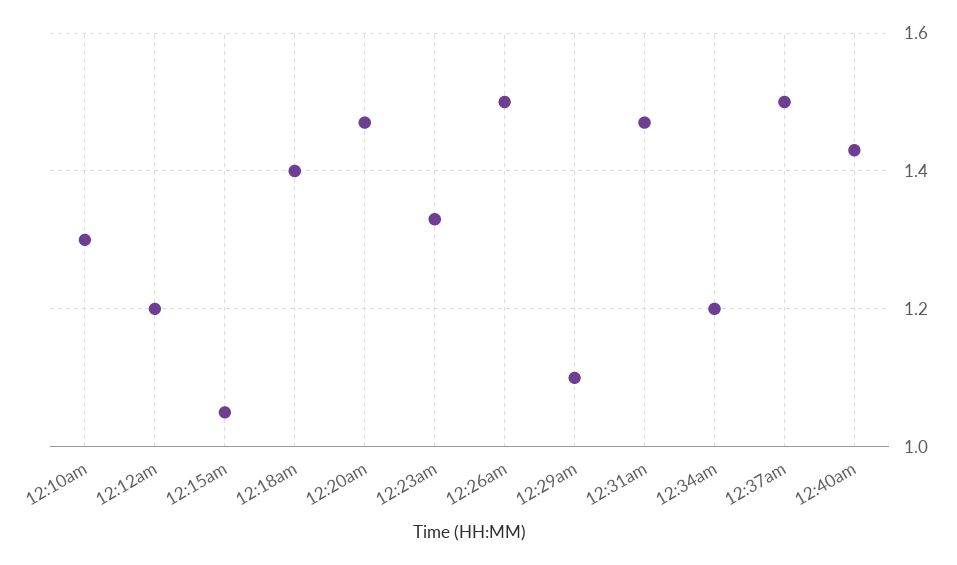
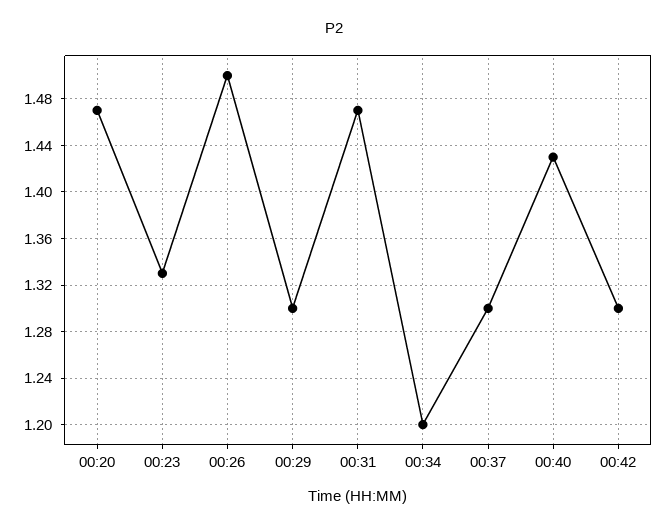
12:10am: 1.3 -> none
12:12am: 1.2 -> none
12:15am: 1.05 -> none
12:18am: 1.4 -> none
12:29am: 1.1 -> 1.3
12:37am: 1.5 -> 1.3
00:42: none -> 1.3

